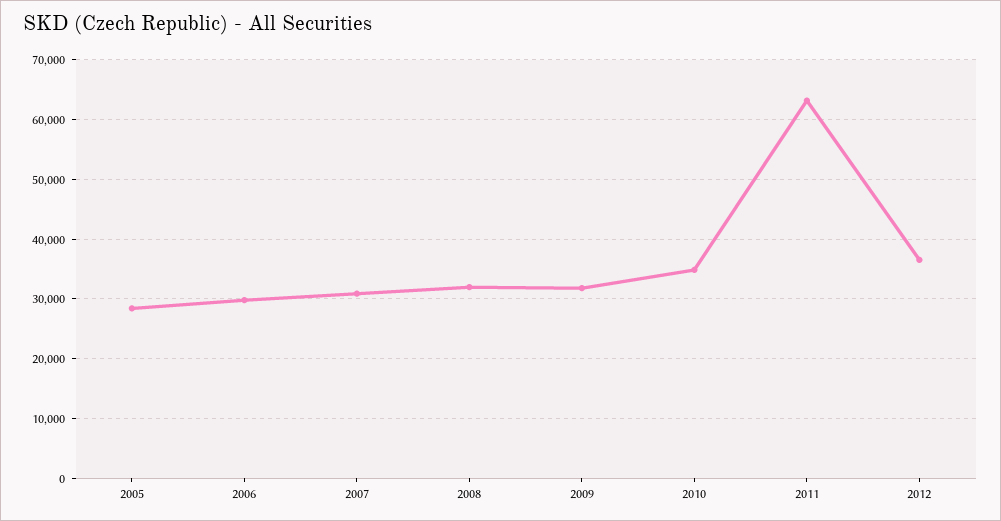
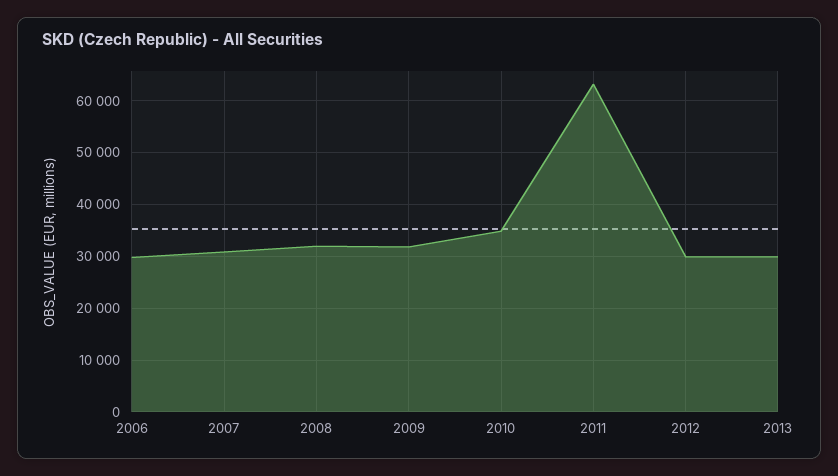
2005: 28000 -> none
2012: 36000 -> 30000
2013: none -> 30000

